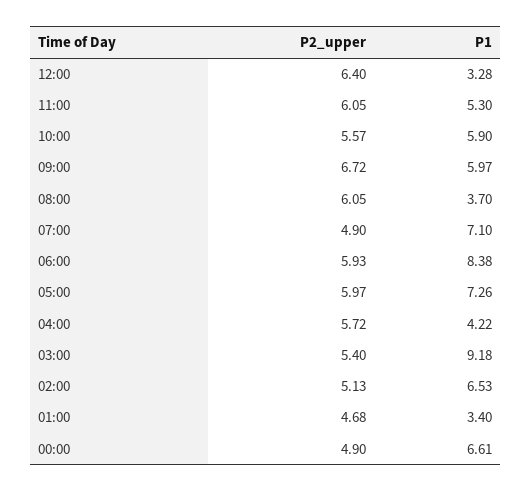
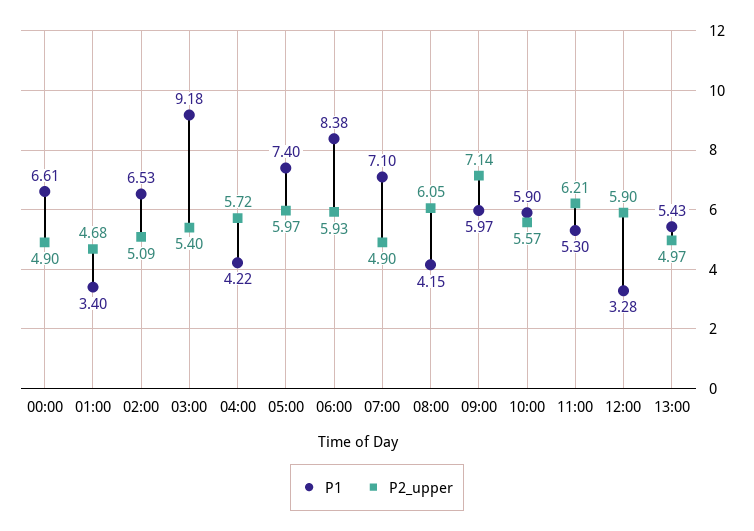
P2_upper, 12:00: 6.4 -> 5.9
P2_upper, 11:00: 6.05 -> 6.21
P2_upper, 09:00: 6.72 -> 7.14
P1, 08:00: 3.7 -> 4.15
P1, 05:00: 7.26 -> 7.4
P2_upper, 02:00: 5.13 -> 5.09
P1, 13:00: none -> 5.43
P2_upper, 13:00: none -> 4.97

